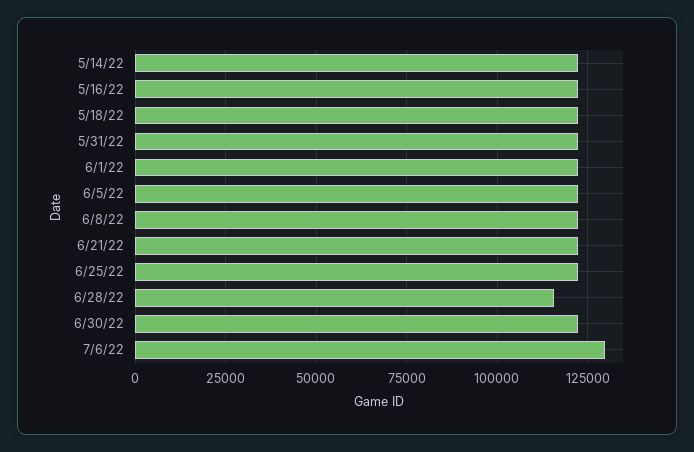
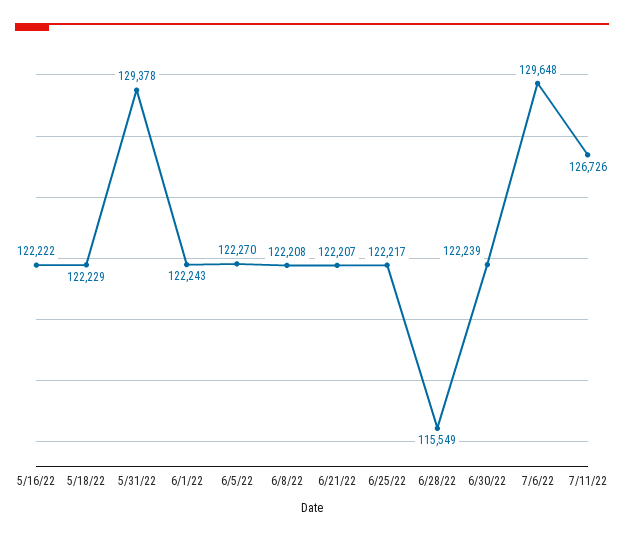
5/14/22: 122500 -> none
5/31/22: 122500 -> 129378
7/11/22: none -> 126726

